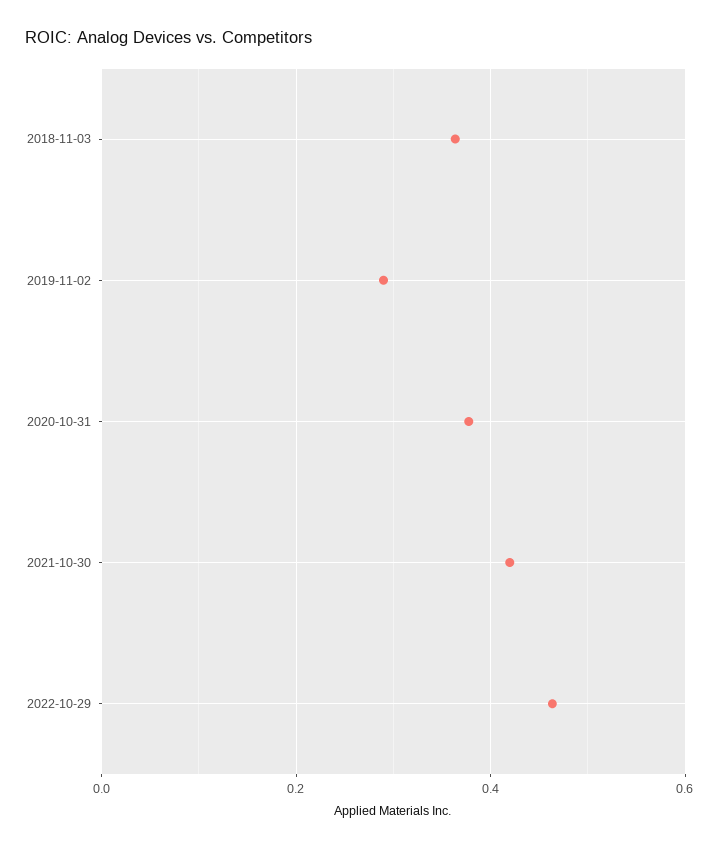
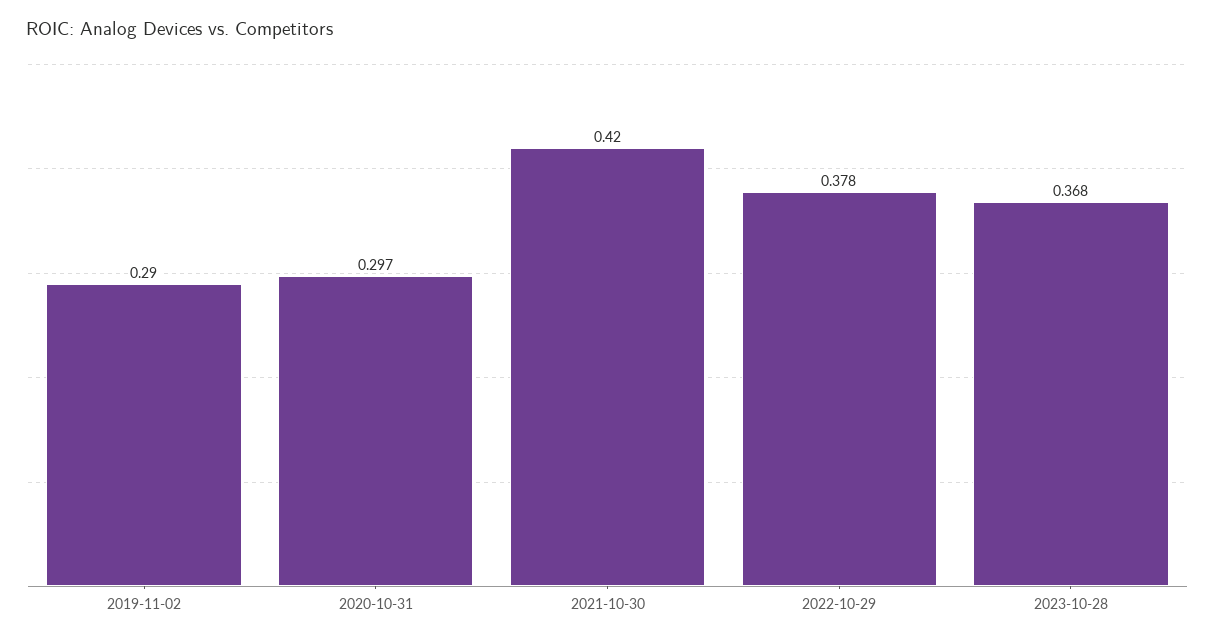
2018-11-03: 0.36 -> none
2020-10-31: 0.38 -> 0.297
2022-10-29: 0.46 -> 0.378
2023-10-28: none -> 0.368

